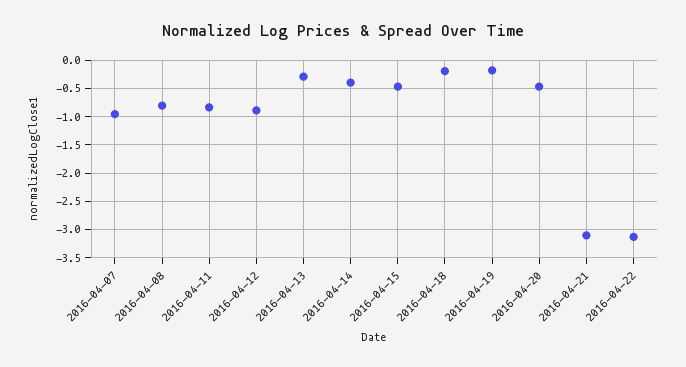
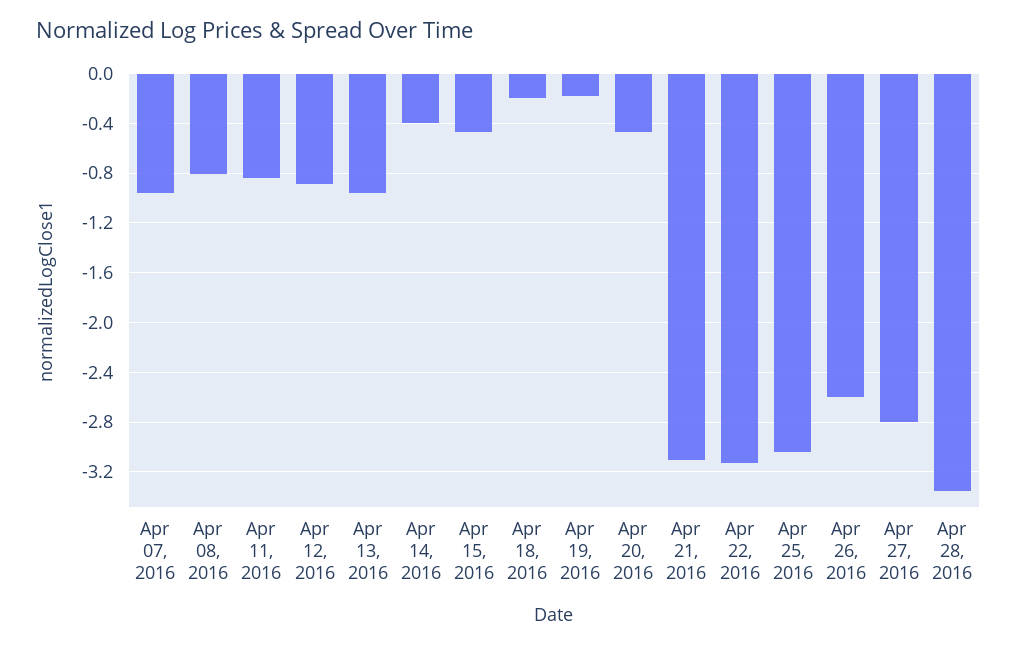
2016-04-13: -0.25 -> -0.95
Apr 25, 2016: none -> -3.05
Apr 26, 2016: none -> -2.6
Apr 27, 2016: none -> -2.8
Apr 28, 2016: none -> -3.35

